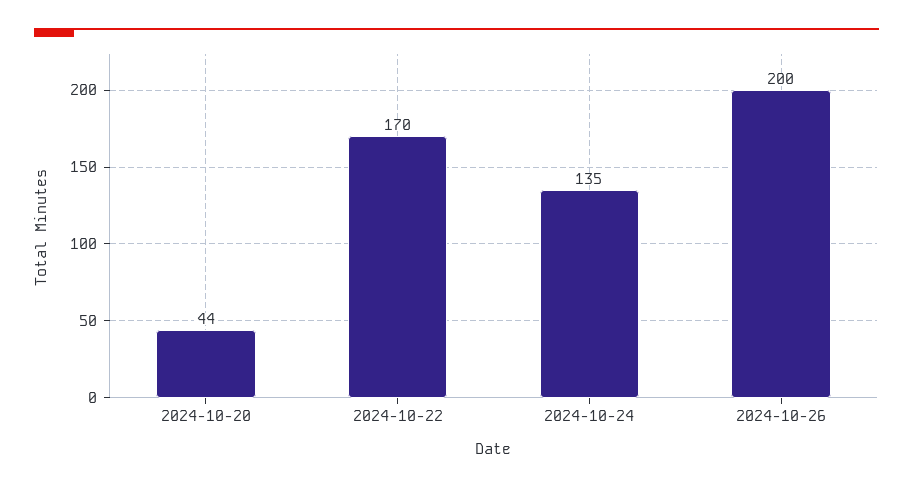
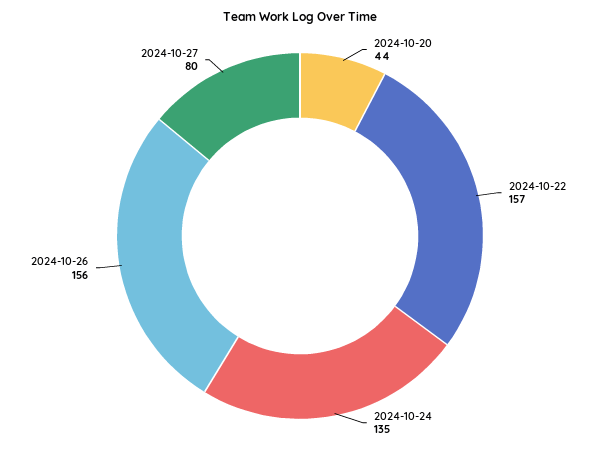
2024-10-22: 170 -> 157
2024-10-26: 200 -> 156
2024-10-27: none -> 80

